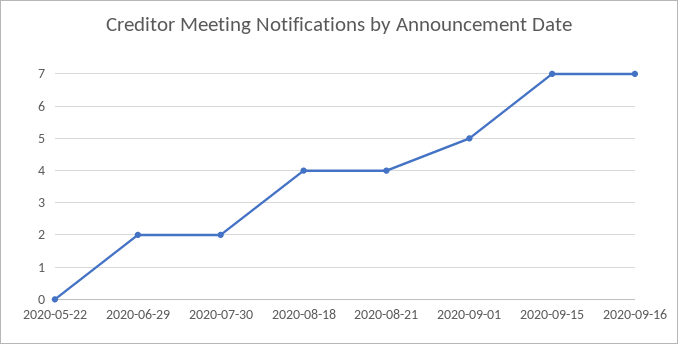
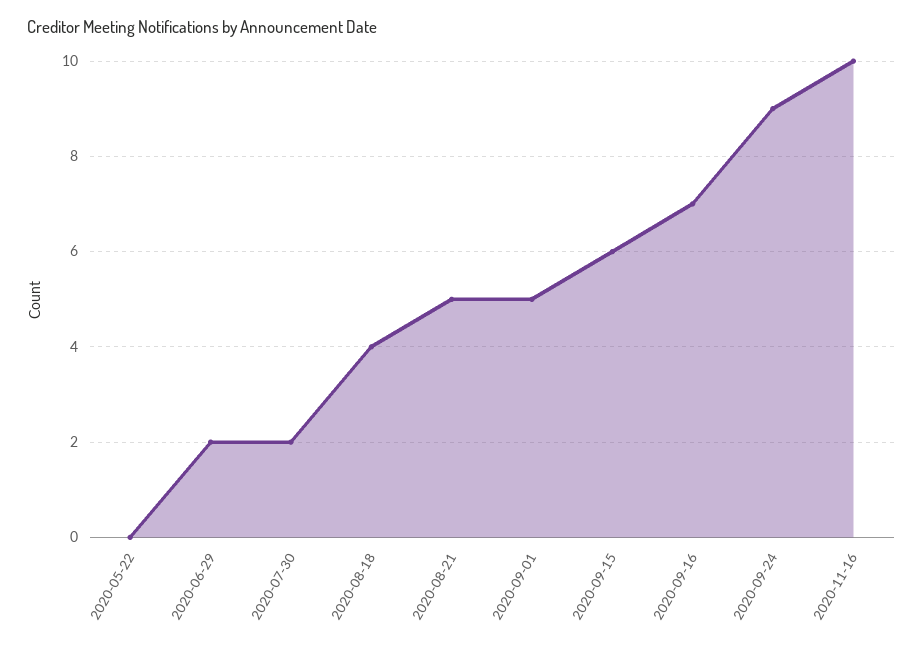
2020-08-21: 4 -> 5
2020-09-15: 7 -> 6
2020-09-24: none -> 9
2020-11-16: none -> 10

